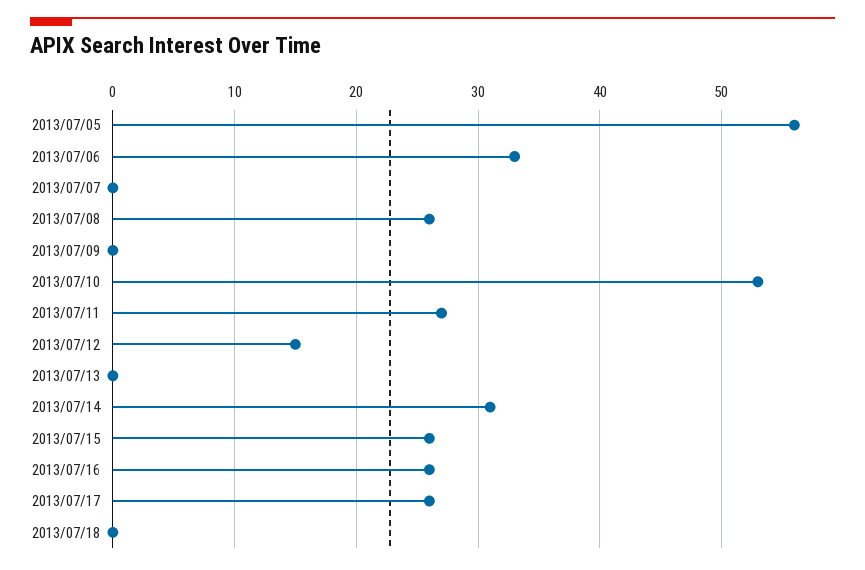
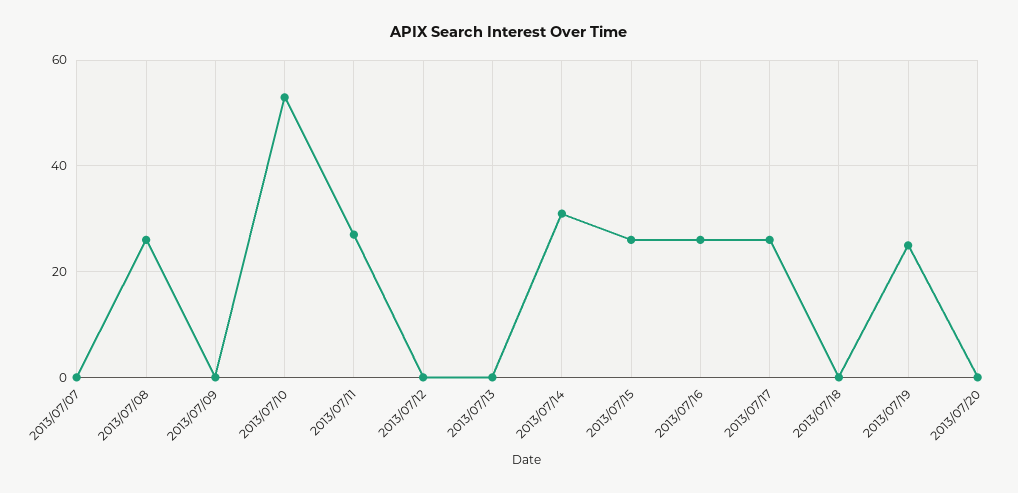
2013/07/05: 56 -> none
2013/07/06: 33 -> none
2013/07/12: 15 -> 0
2013/07/19: none -> 25
2013/07/20: none -> 0

